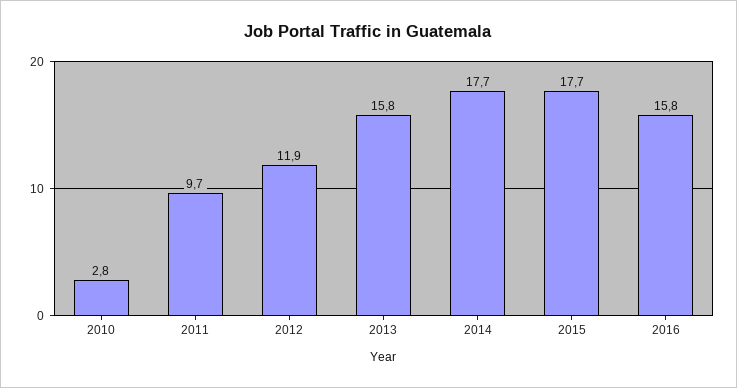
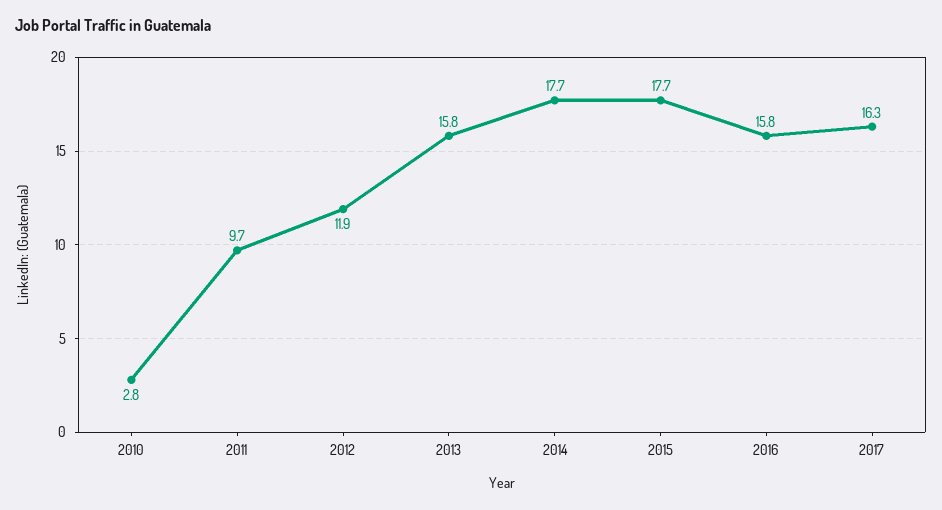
2017: none -> 16.3

